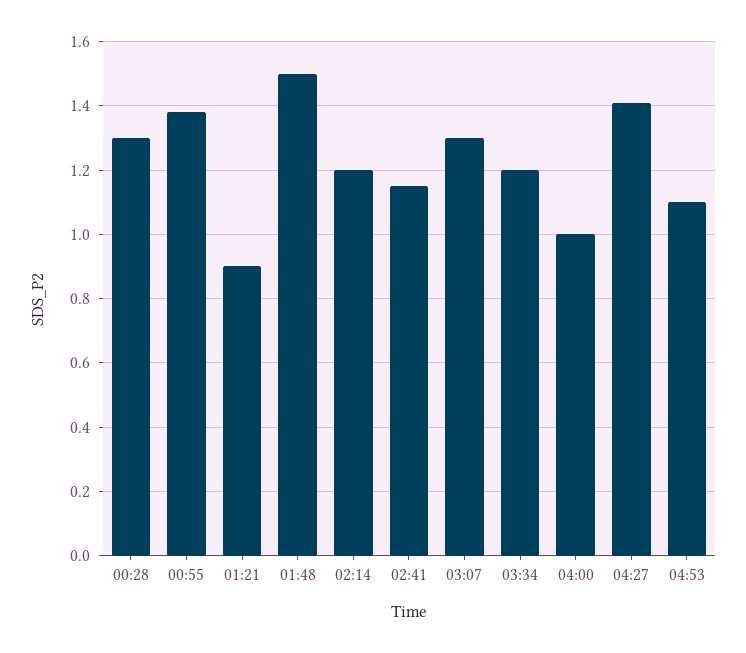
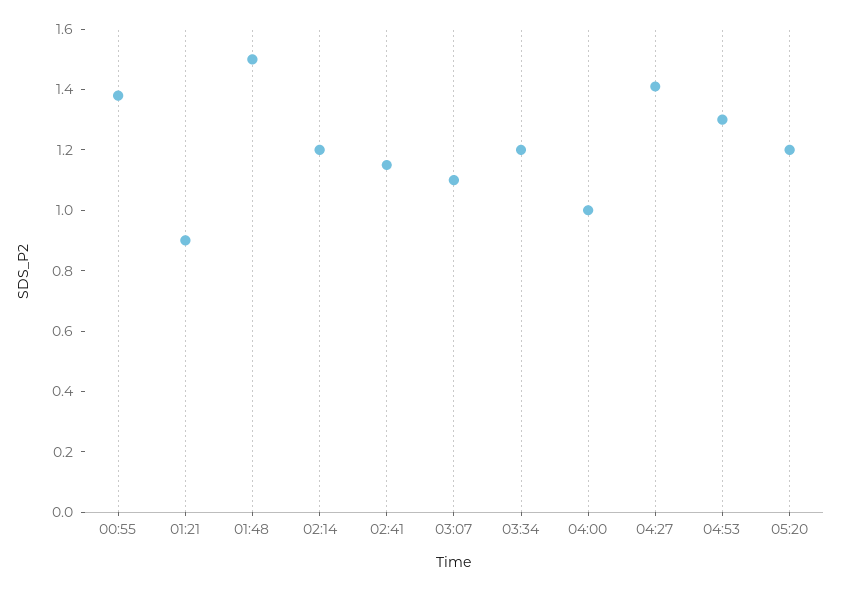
00:28: 1.3 -> none
03:07: 1.3 -> 1.1
04:53: 1.1 -> 1.3
05:20: none -> 1.2

